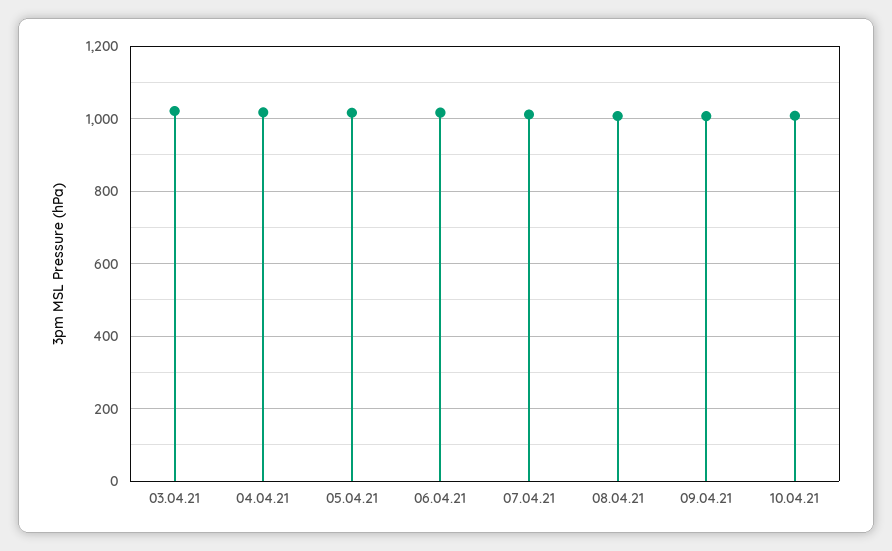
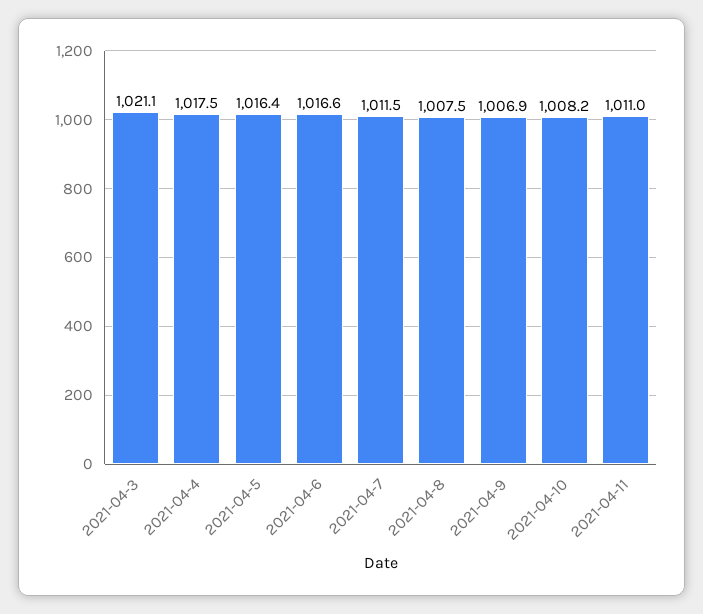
2021-04-11: none -> 1011

